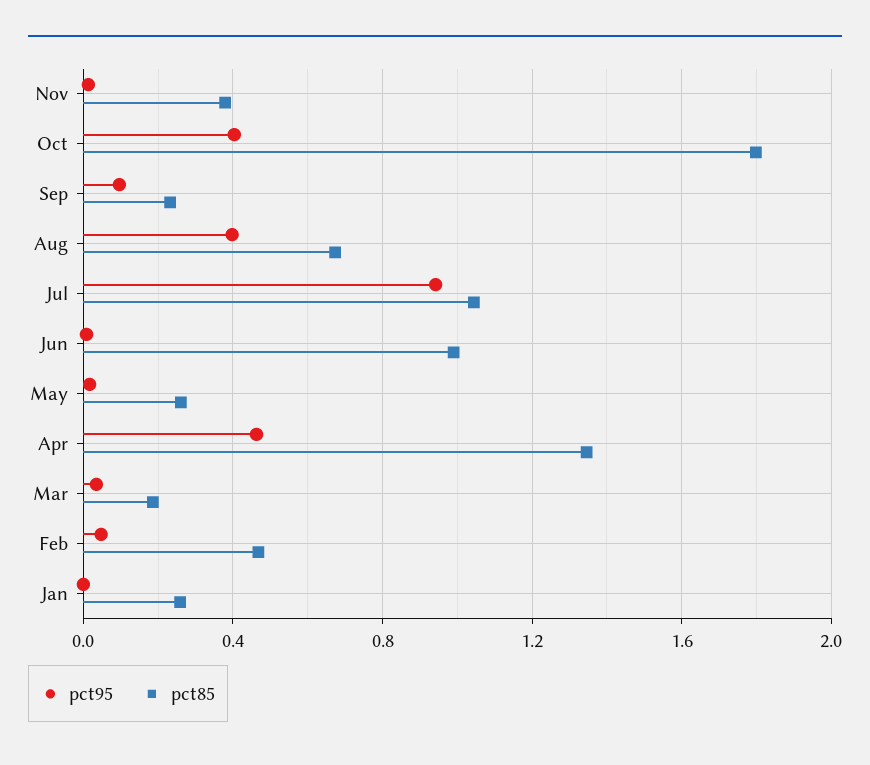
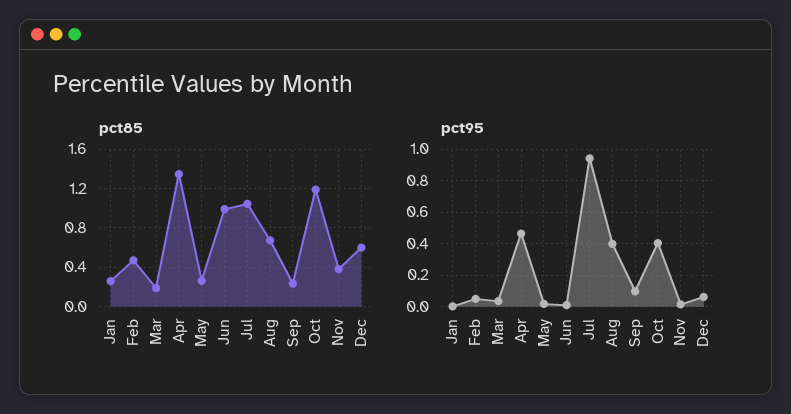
pct85, Oct: 1.8 -> 1.2
pct85, Dec: none -> 0.6
pct95, Dec: none -> 0.05

